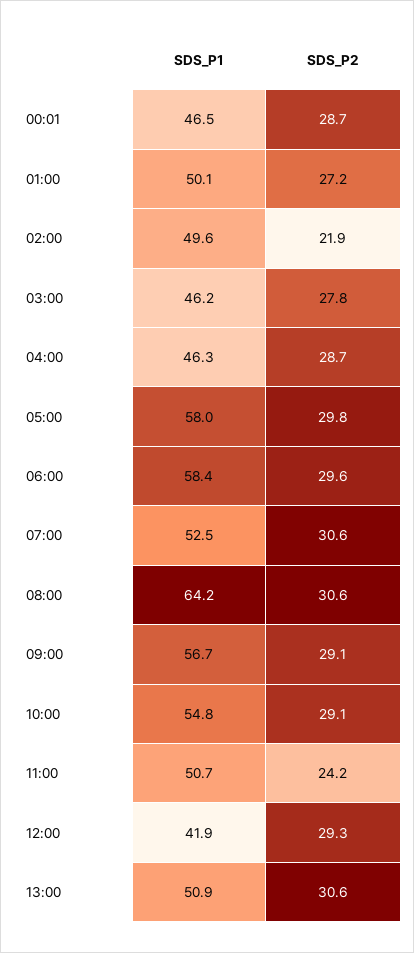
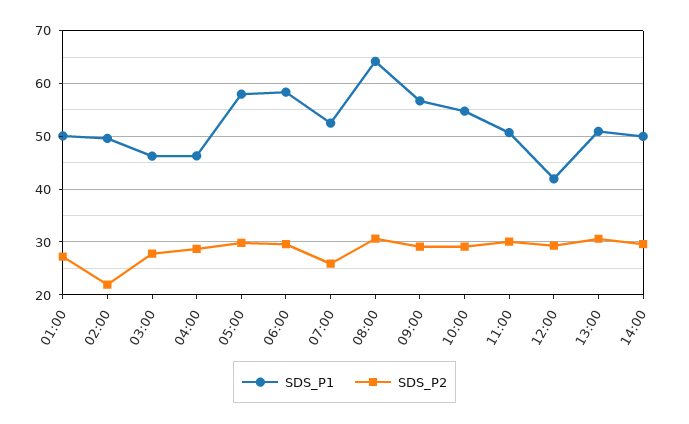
SDS_P1, 00:01: 46.5 -> none
SDS_P2, 00:01: 28.7 -> none
SDS_P2, 07:00: 30.6 -> 26
SDS_P2, 11:00: 24.2 -> 30
SDS_P1, 14:00: none -> 50
SDS_P2, 14:00: none -> 30

